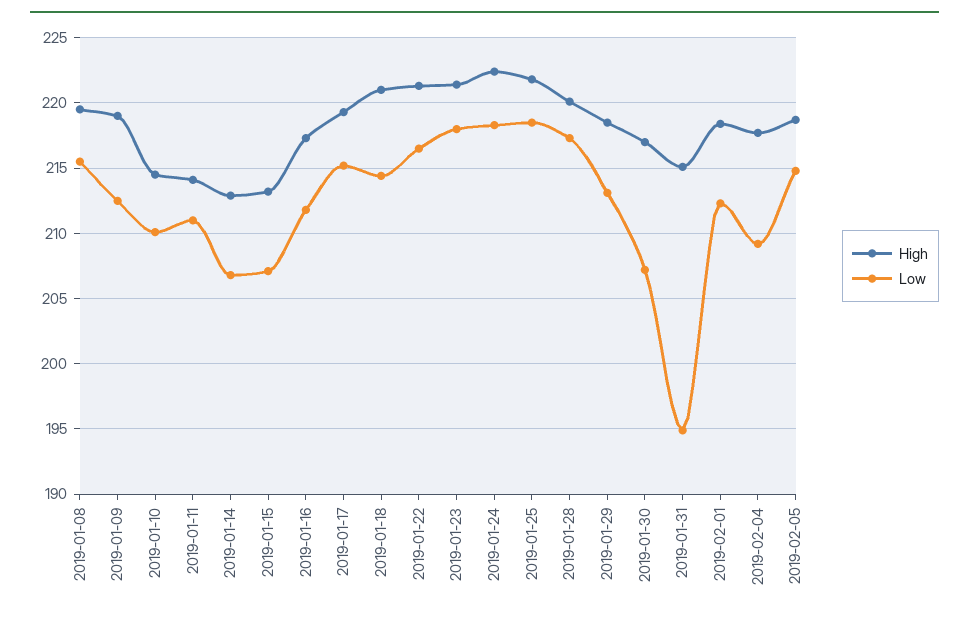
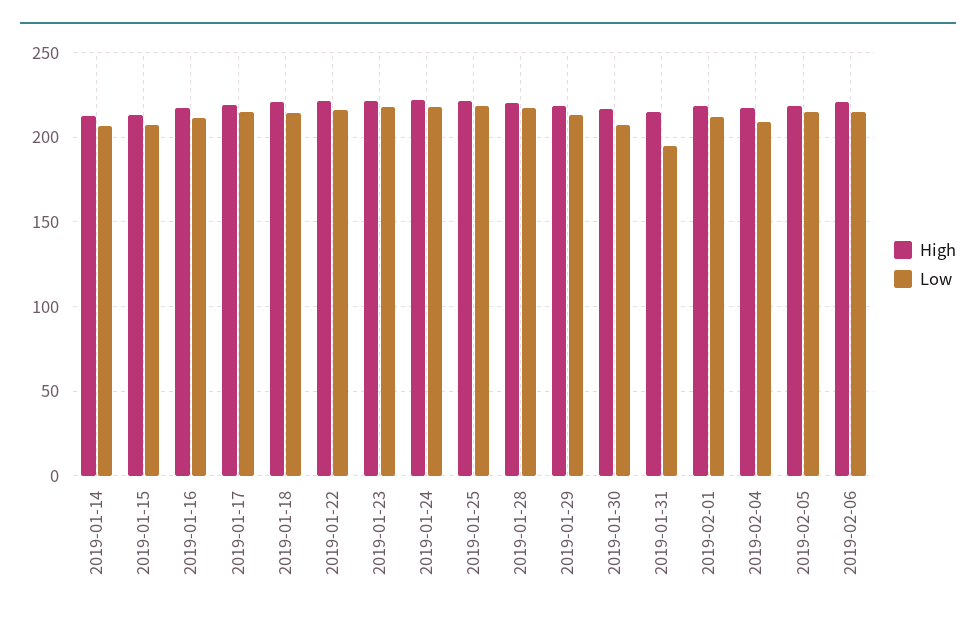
High, 2019-01-08: 219.5 -> none
Low, 2019-01-08: 215.5 -> none
High, 2019-01-09: 219 -> none
Low, 2019-01-09: 212.5 -> none
High, 2019-01-10: 214.5 -> none
Low, 2019-01-10: 210 -> none
High, 2019-01-11: 214 -> none
Low, 2019-01-11: 211 -> none
High, 2019-02-06: none -> 220
Low, 2019-02-06: none -> 215

